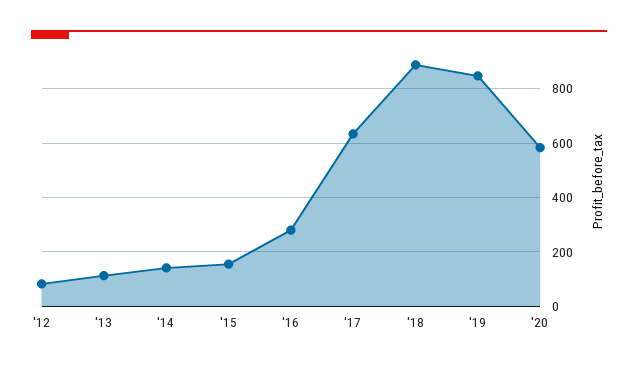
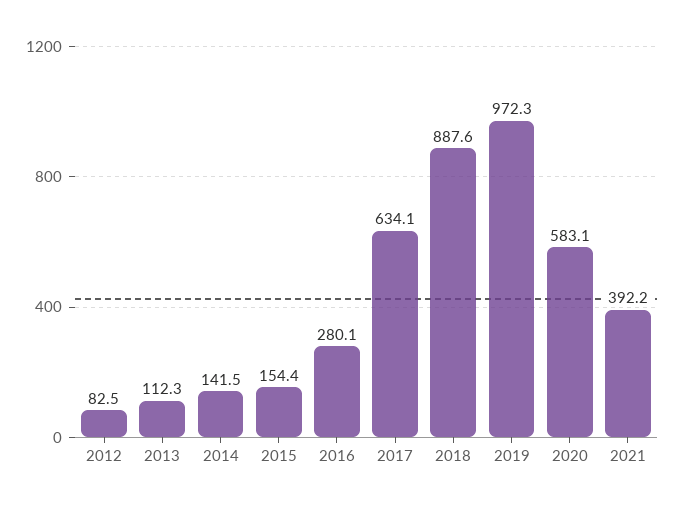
'19: 850 -> 972.3
2021: none -> 392.2

